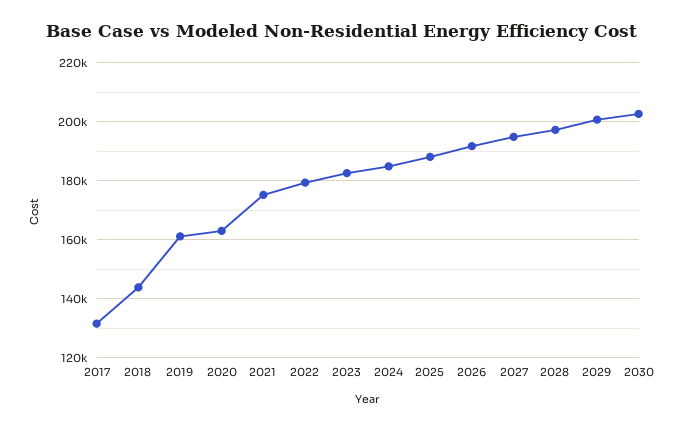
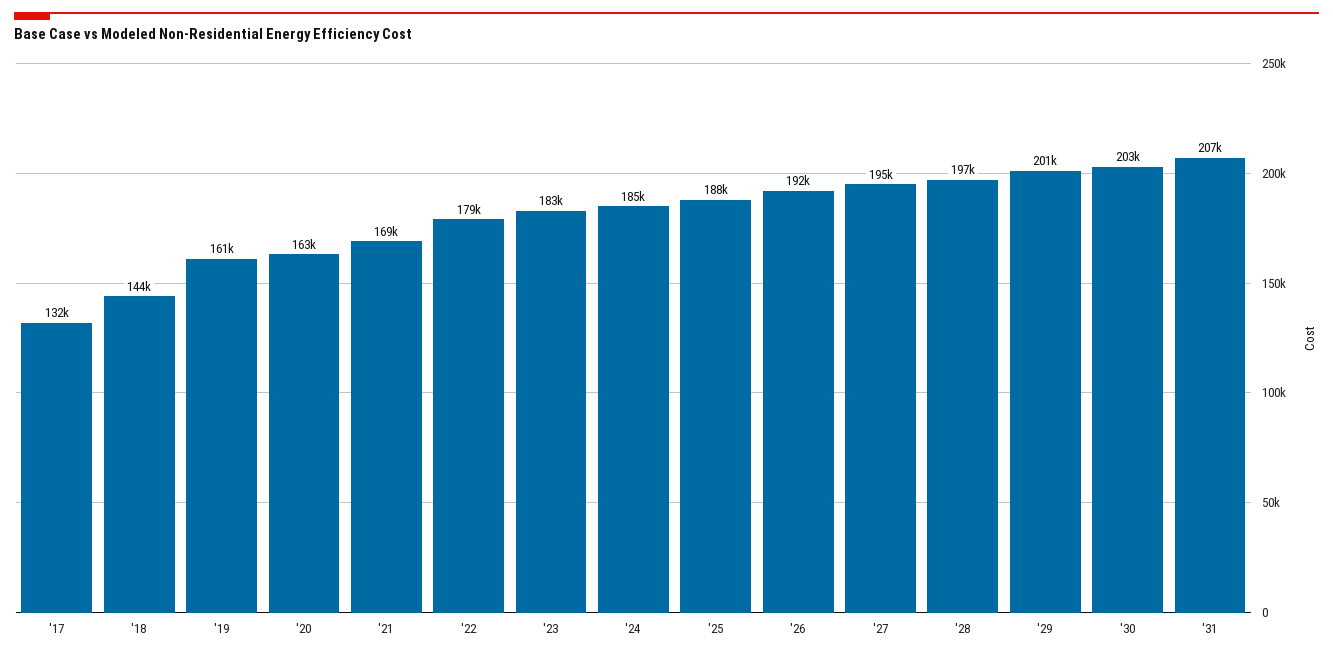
2021: 175000 -> 169000
'31: none -> 207000

